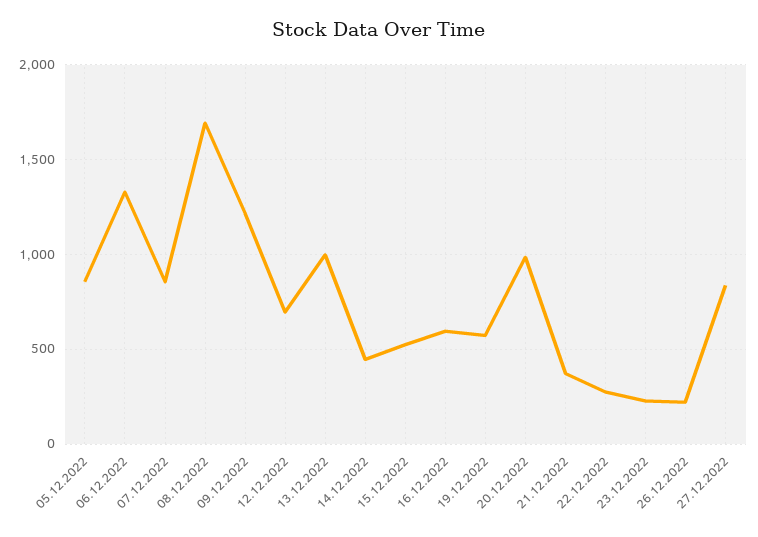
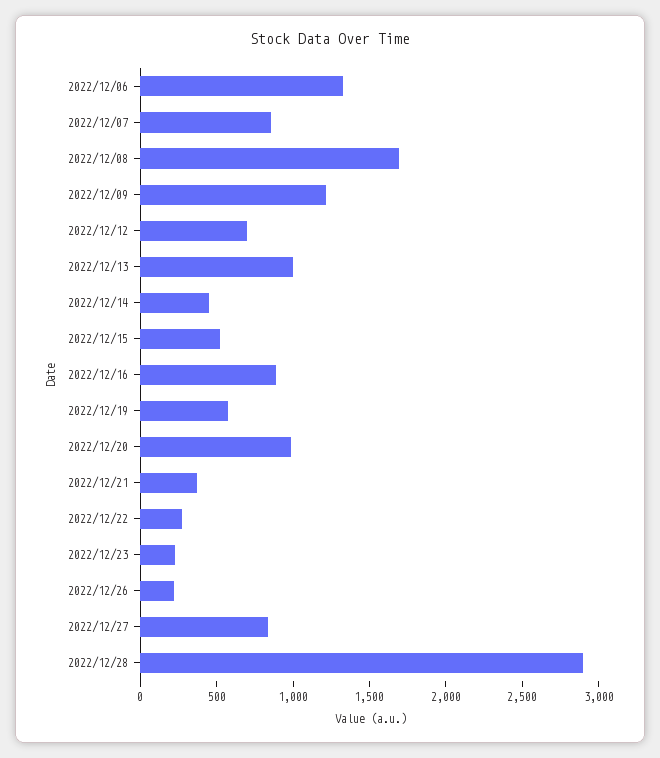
05.12.2022: 850 -> none
16.12.2022: 600 -> 900
2022/12/28: none -> 2900

